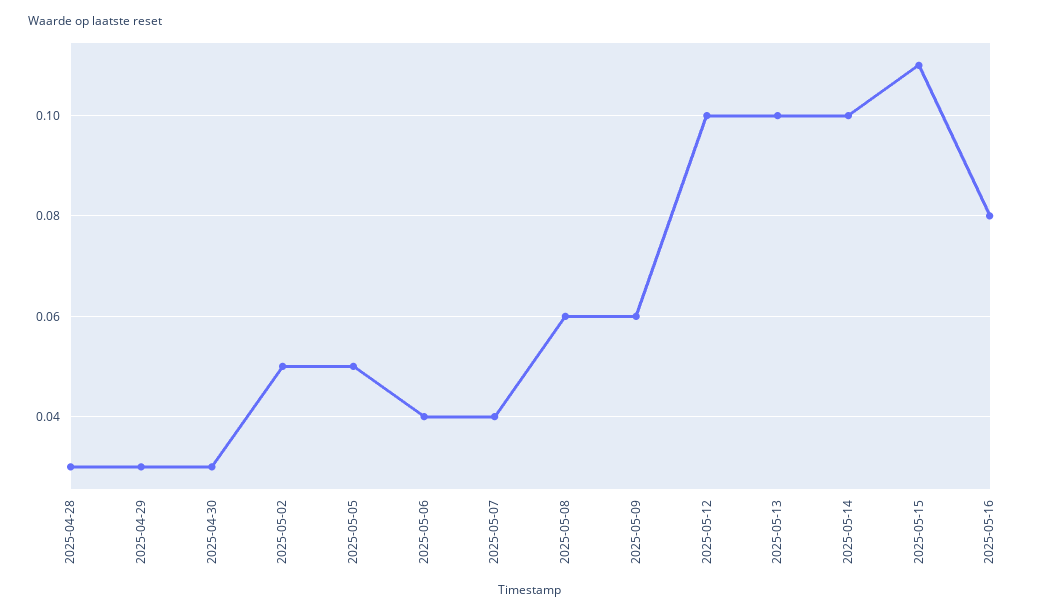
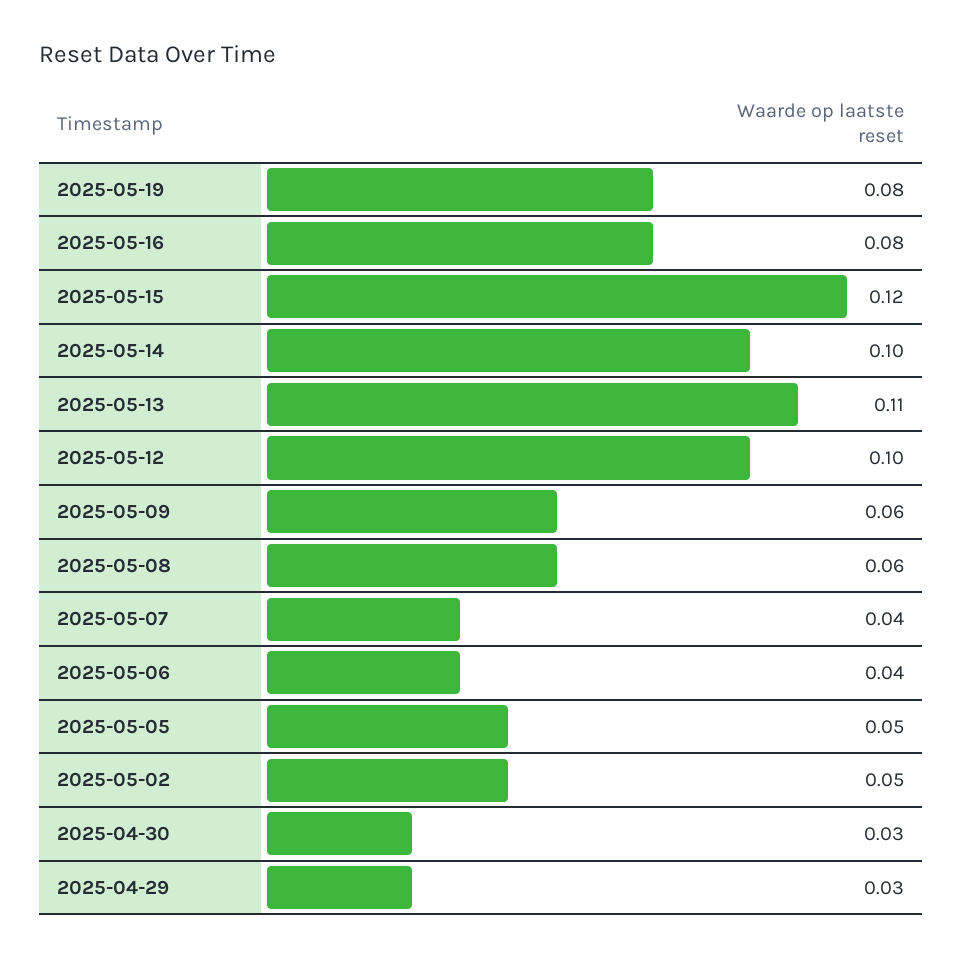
2025-04-28: 0.03 -> none
2025-05-13: 0.1 -> 0.11
2025-05-15: 0.11 -> 0.12
2025-05-19: none -> 0.08

